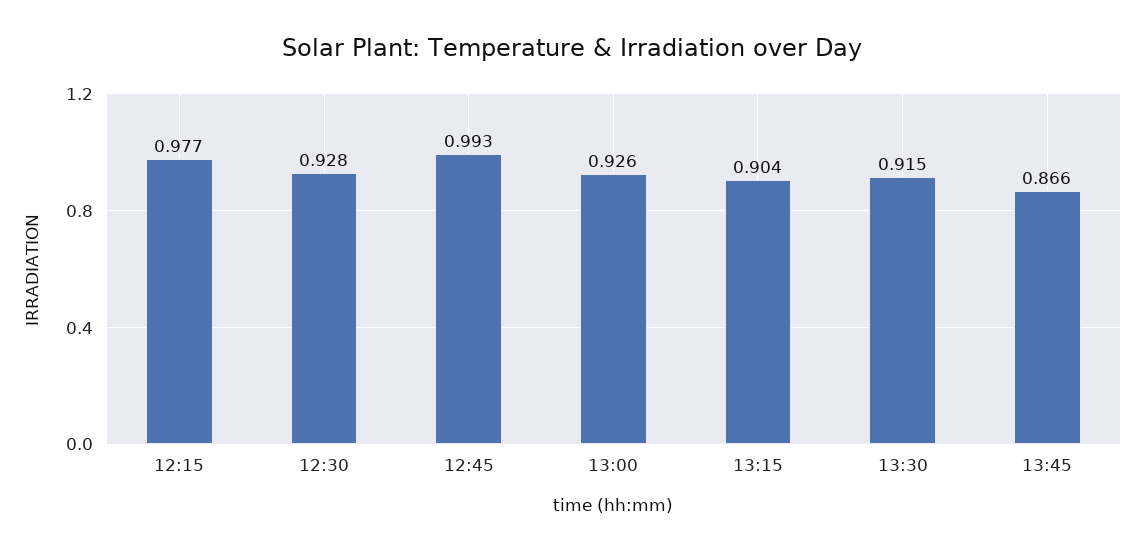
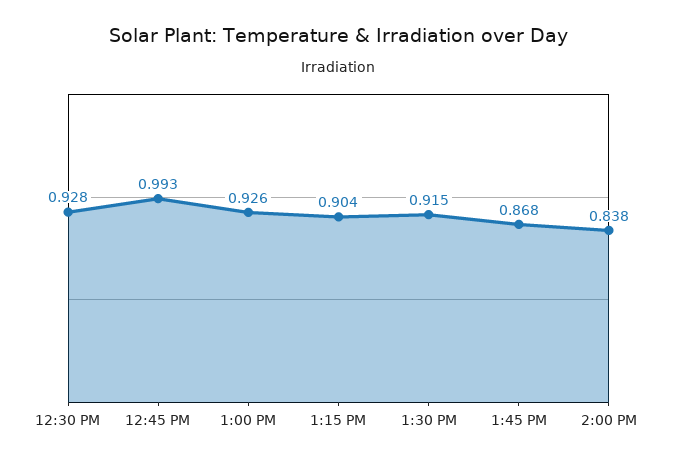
12:15: 0.977 -> none
13:45: 0.866 -> 0.868
2:00 PM: none -> 0.838

